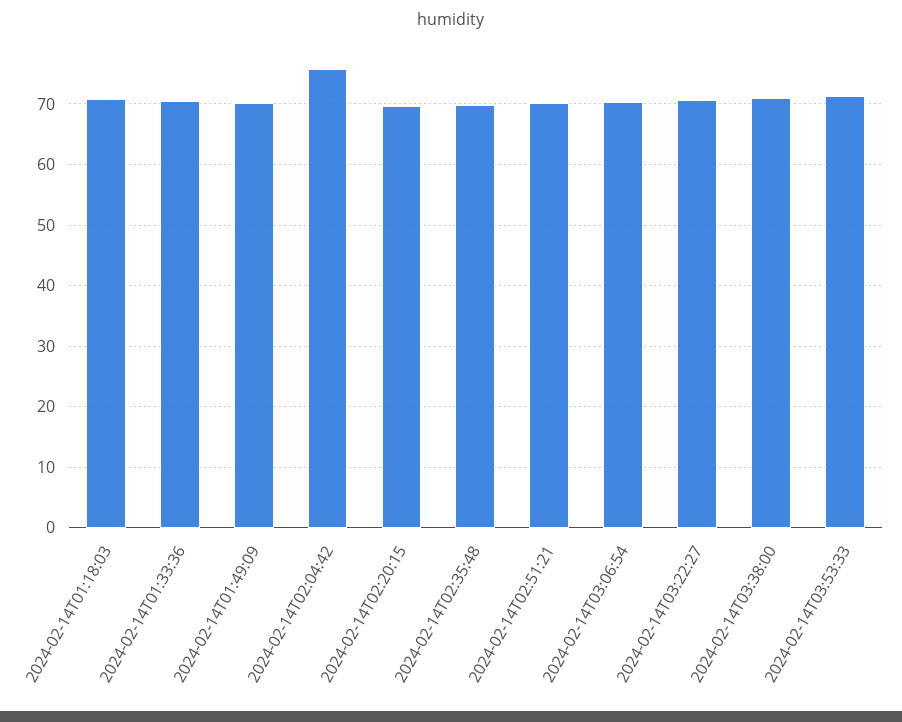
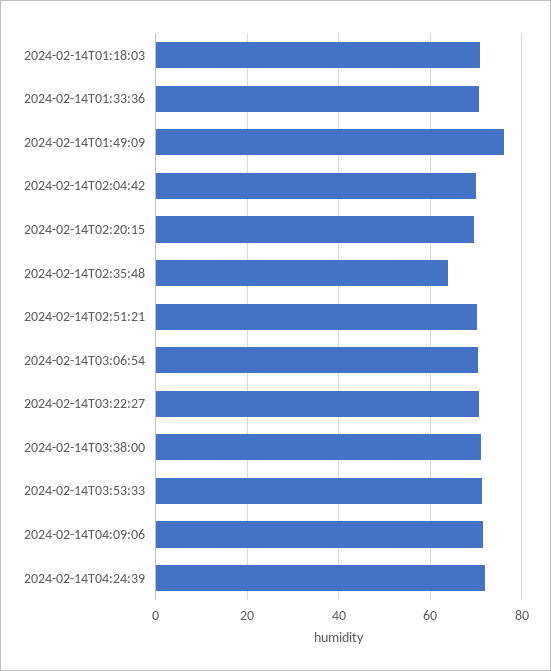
2024-02-14T01:49:09: 70 -> 76
2024-02-14T02:04:42: 76 -> 70
2024-02-14T02:35:48: 70 -> 64
2024-02-14T04:09:06: none -> 72
2024-02-14T04:24:39: none -> 72

